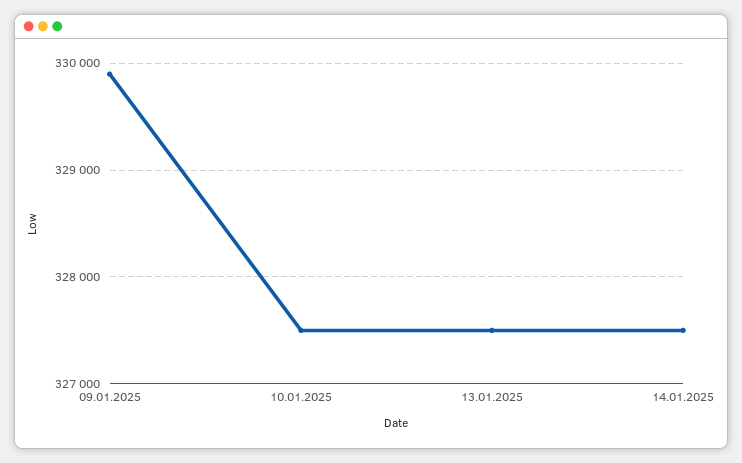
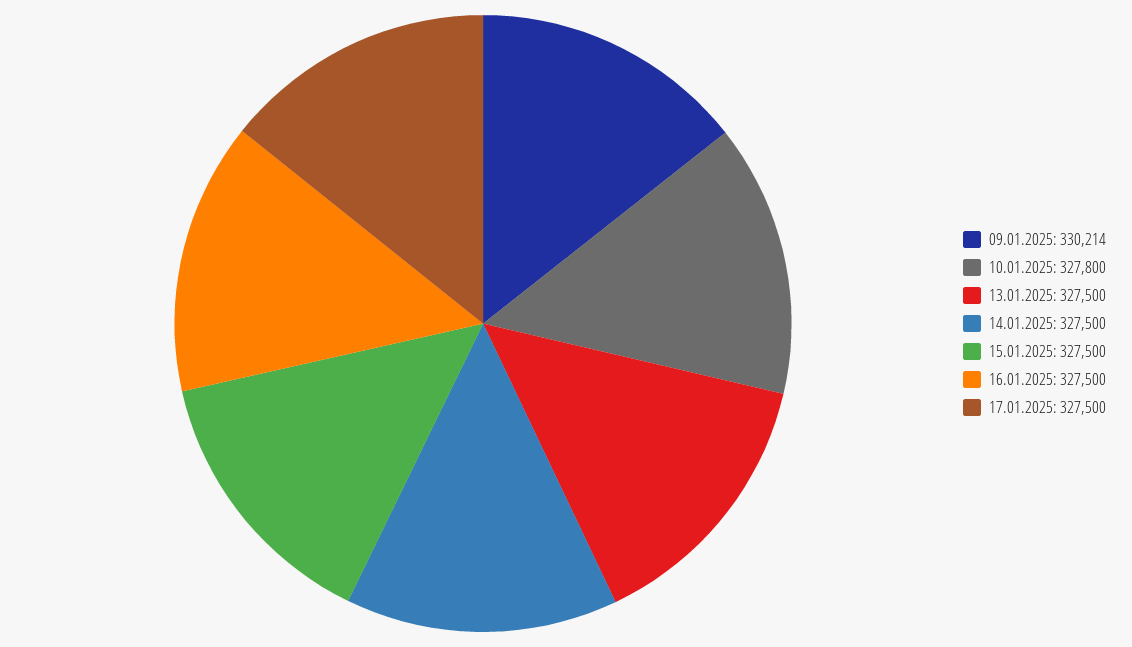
09.01.2025: 329900 -> 330214
10.01.2025: 327500 -> 327800
15.01.2025: none -> 327500
16.01.2025: none -> 327500
17.01.2025: none -> 327500

